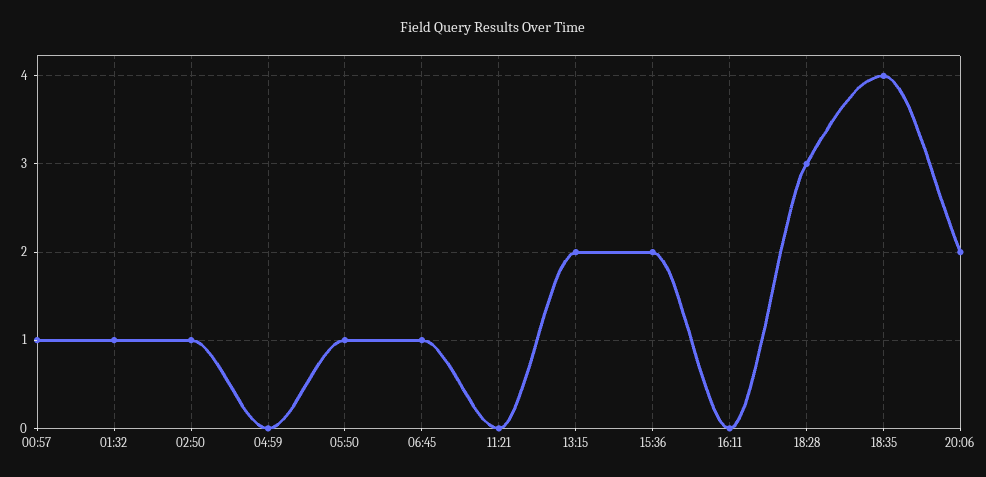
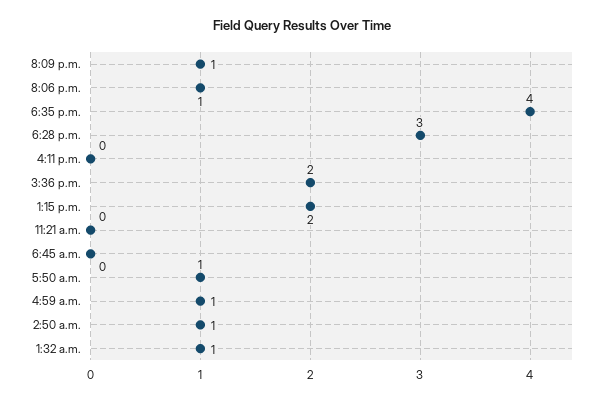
00:57: 1 -> none
04:59: 0 -> 1
06:45: 1 -> 0
20:06: 2 -> 1
8:09 p.m.: none -> 1

